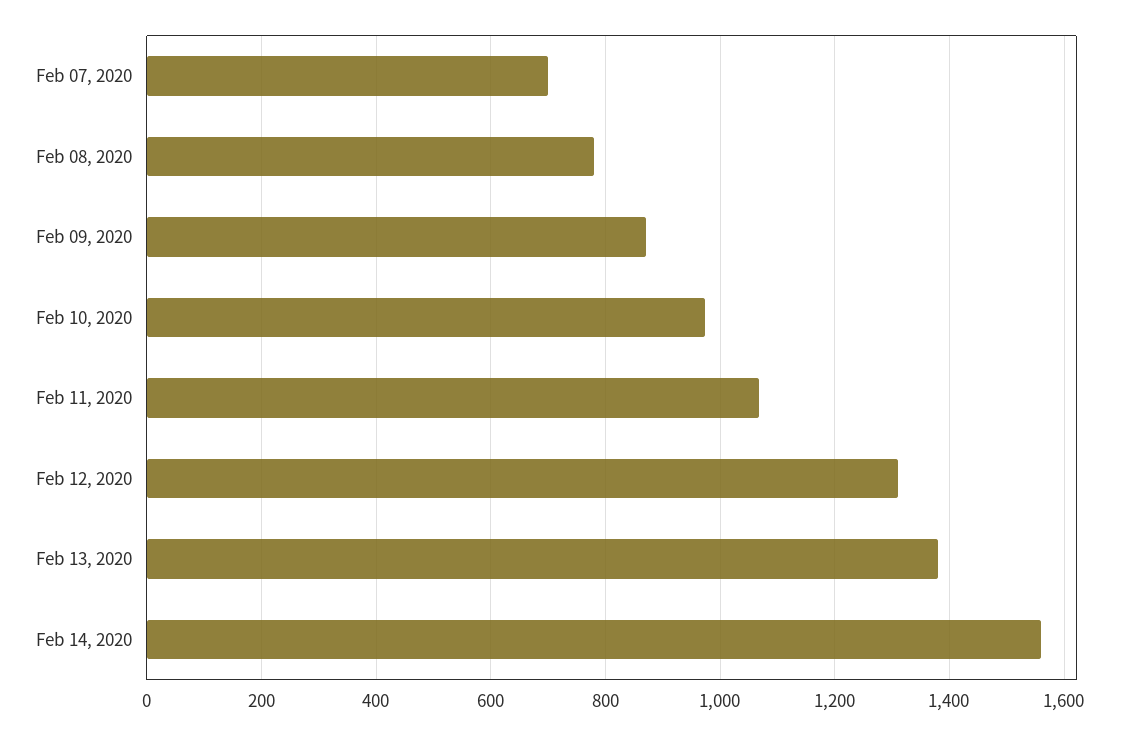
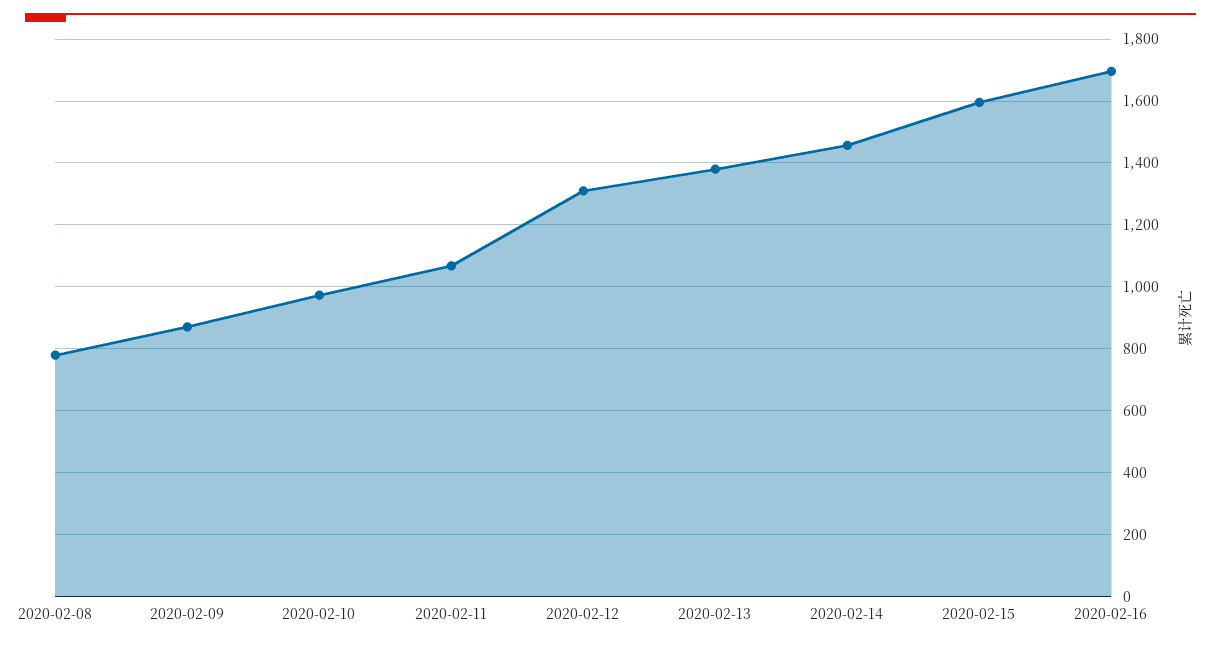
Feb 07, 2020: 700 -> none
Feb 14, 2020: 1560 -> 1460
2020-02-15: none -> 1600
2020-02-16: none -> 1700

